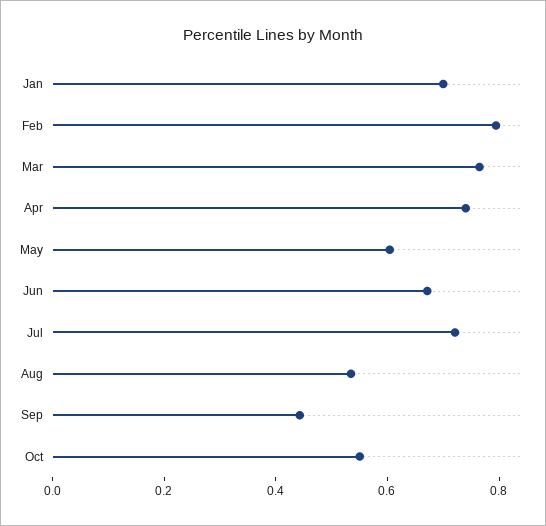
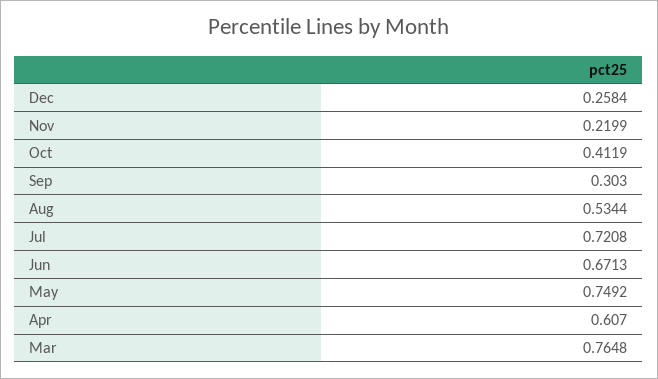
Jan: 0.7 -> none
Feb: 0.8 -> none
Apr: 0.75 -> 0.607
May: 0.6 -> 0.7492
Sep: 0.45 -> 0.303
Oct: 0.55 -> 0.4119
Dec: none -> 0.2584
Nov: none -> 0.2199

